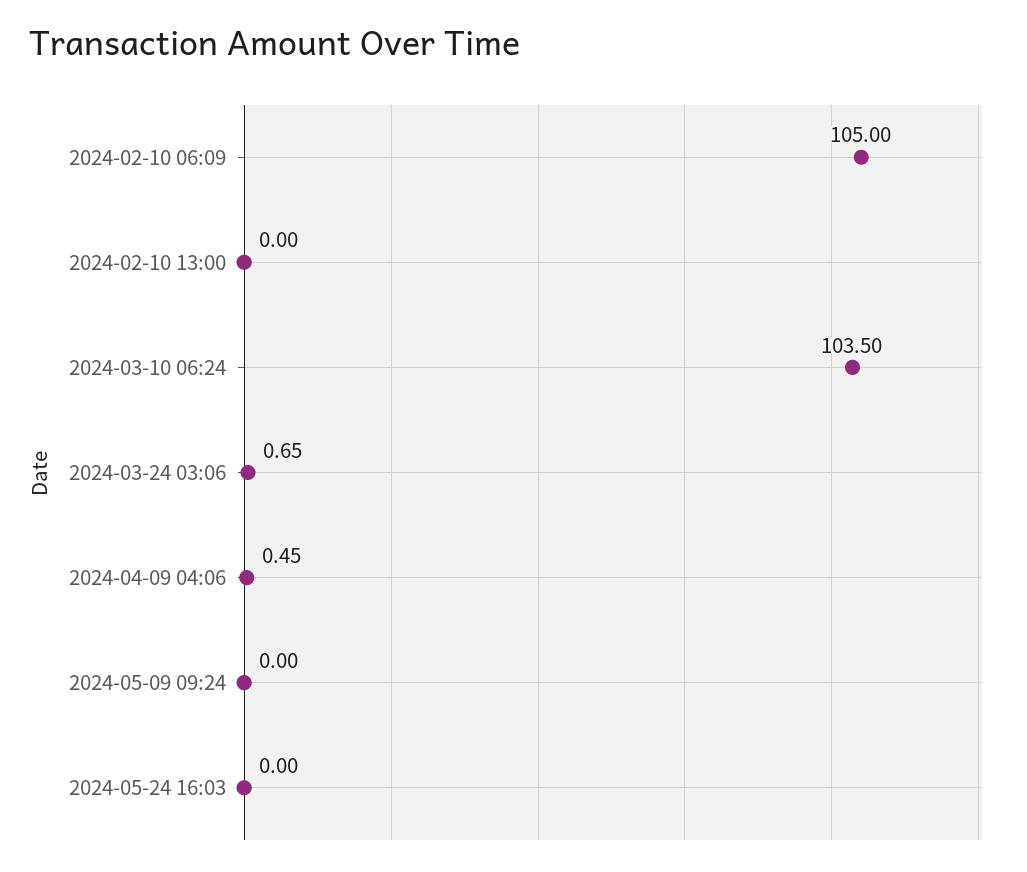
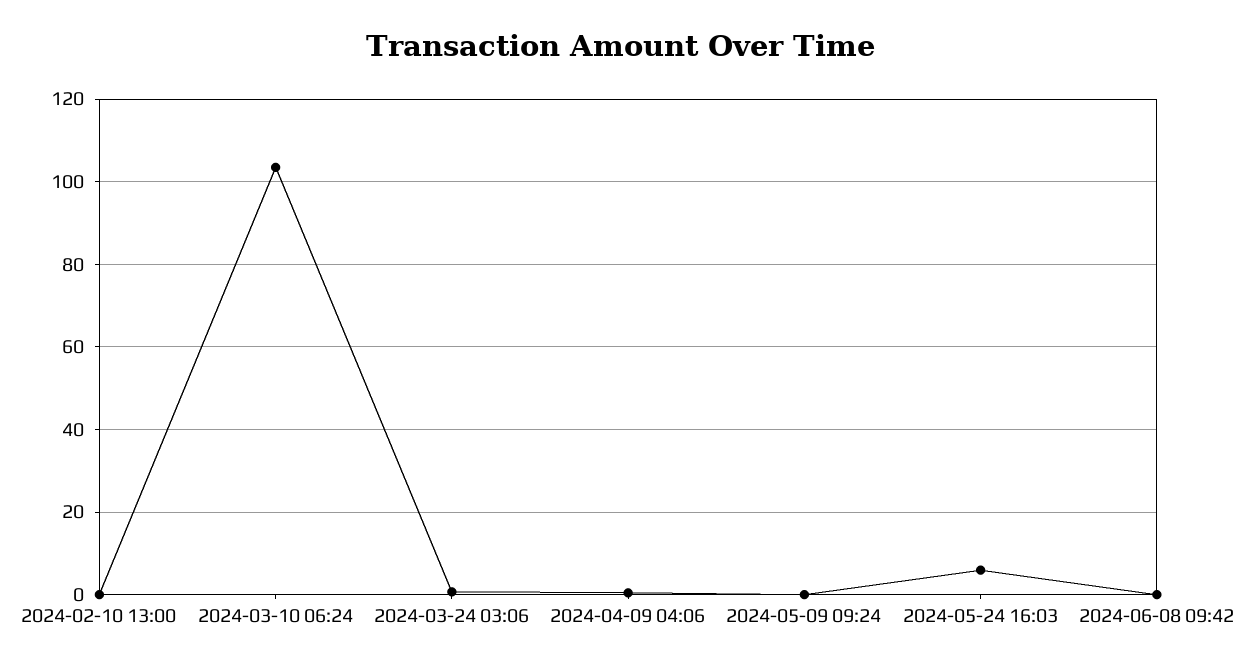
2024-02-10 06:09: 105 -> none
2024-05-24 16:03: 0 -> 6
2024-06-08 09:42: none -> 0

